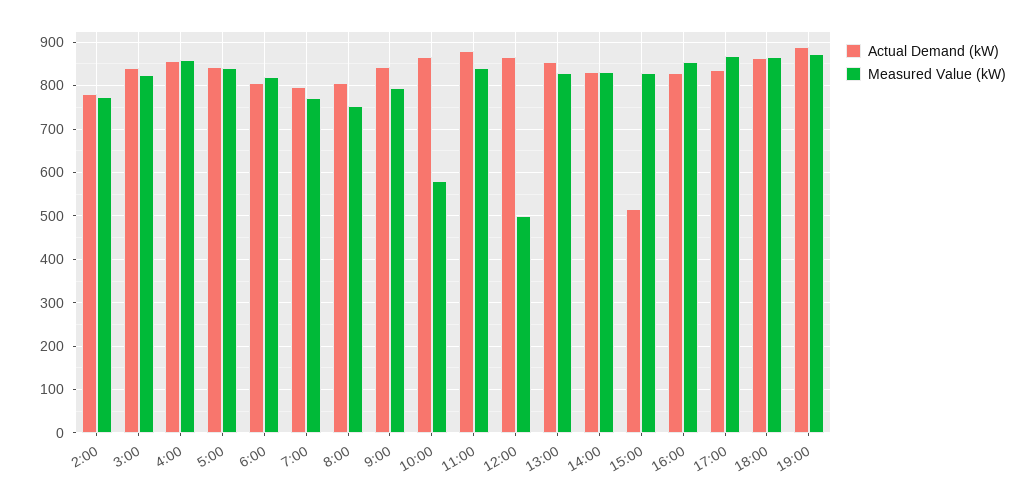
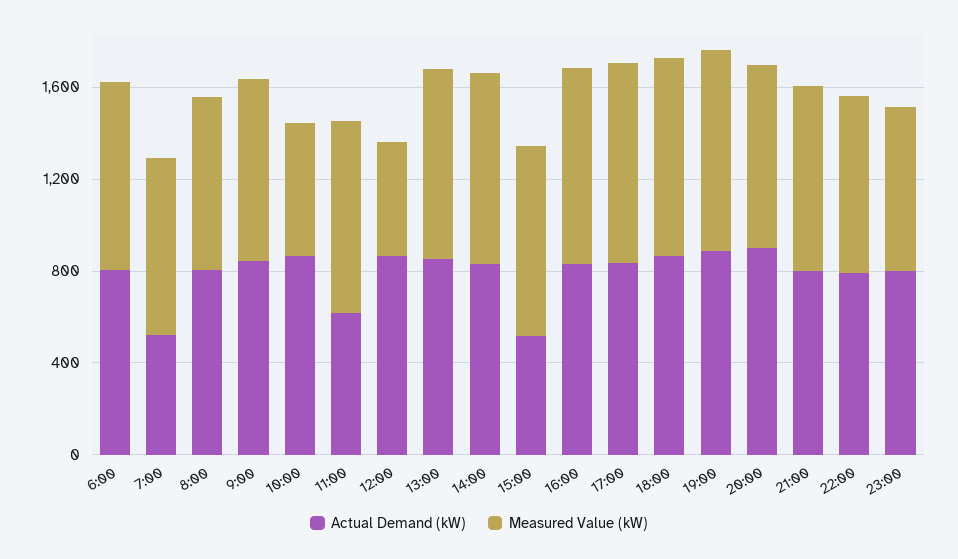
Actual Demand (kW), 2:00: 780 -> none
Measured Value (kW), 2:00: 780 -> none
Actual Demand (kW), 3:00: 840 -> none
Measured Value (kW), 3:00: 820 -> none
Actual Demand (kW), 4:00: 860 -> none
Measured Value (kW), 4:00: 860 -> none
Actual Demand (kW), 5:00: 840 -> none
Measured Value (kW), 5:00: 840 -> none
Actual Demand (kW), 7:00: 800 -> 500
Actual Demand (kW), 11:00: 880 -> 600
Actual Demand (kW), 20:00: none -> 900
Measured Value (kW), 20:00: none -> 800
Actual Demand (kW), 21:00: none -> 800
Measured Value (kW), 21:00: none -> 800
Actual Demand (kW), 22:00: none -> 800
Measured Value (kW), 22:00: none -> 800
Actual Demand (kW), 23:00: none -> 800
Measured Value (kW), 23:00: none -> 700

